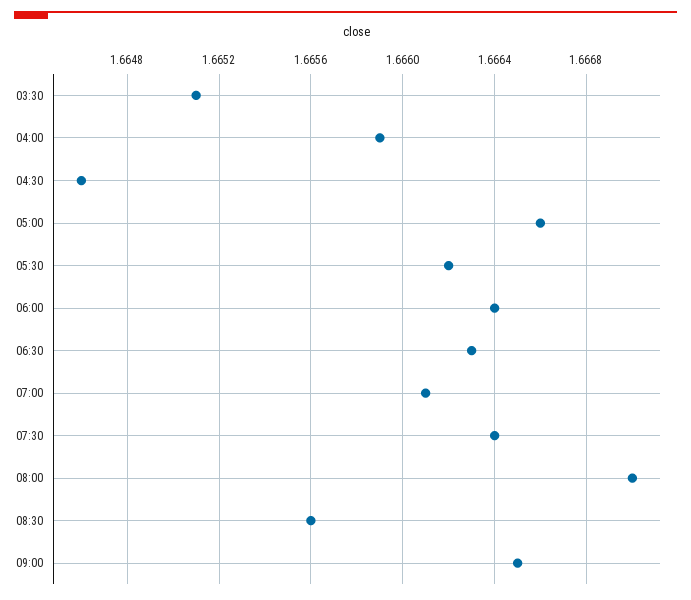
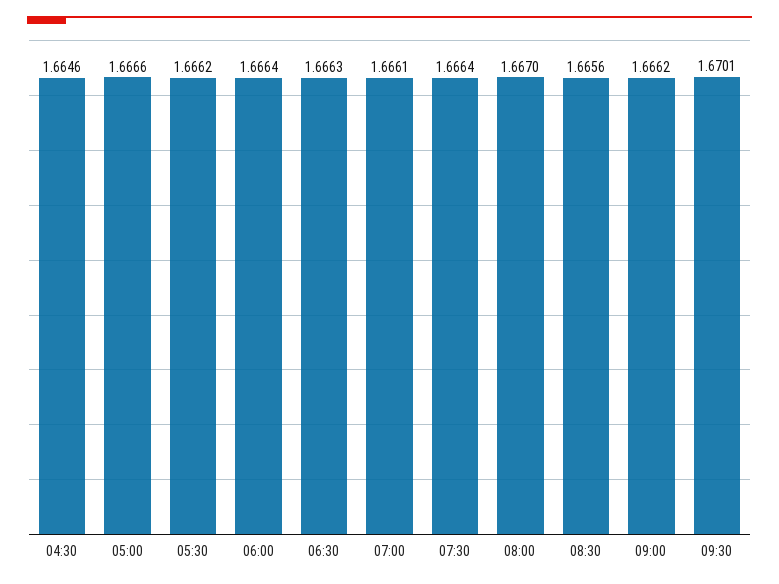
03:30: 1.6651 -> none
04:00: 1.6659 -> none
09:00: 1.6665 -> 1.6662
09:30: none -> 1.6701

